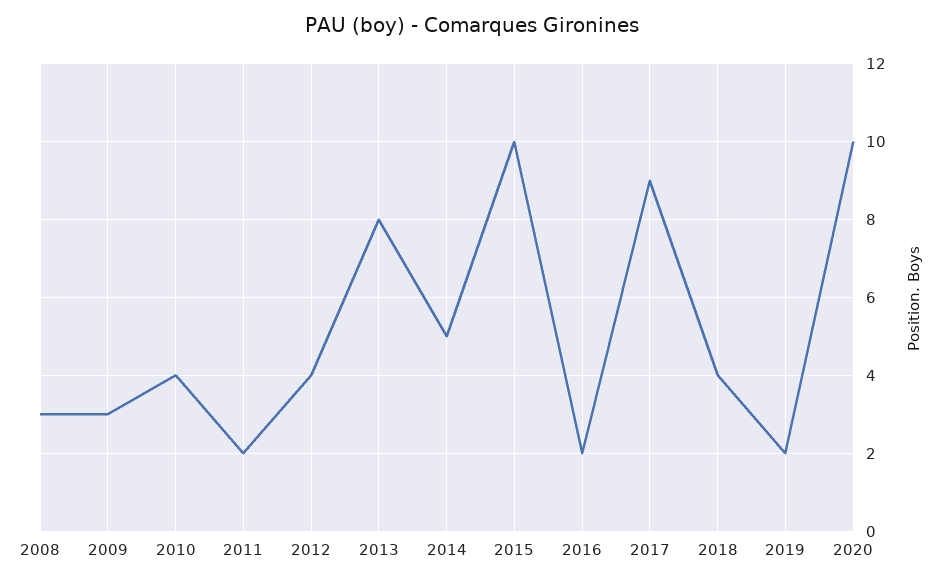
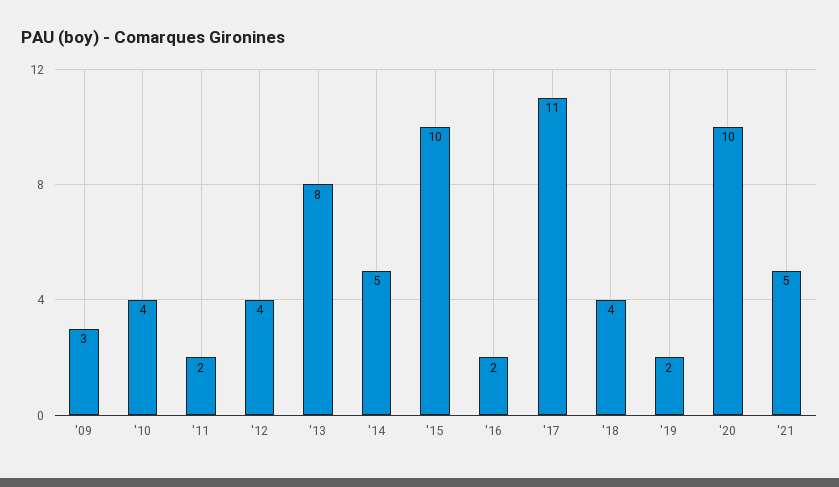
2008: 3 -> none
2017: 9 -> 11
'21: none -> 5

